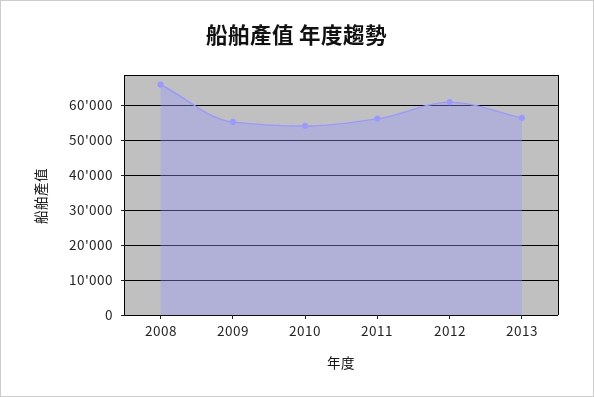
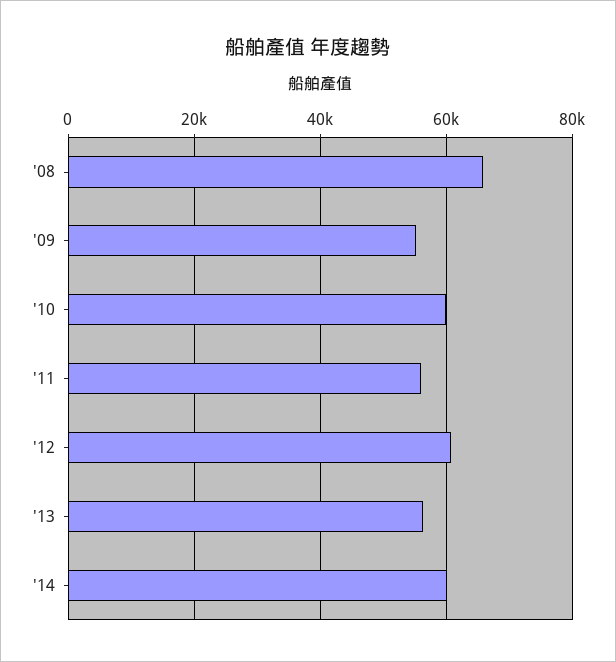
2010: 54000 -> 60000
'14: none -> 60000

